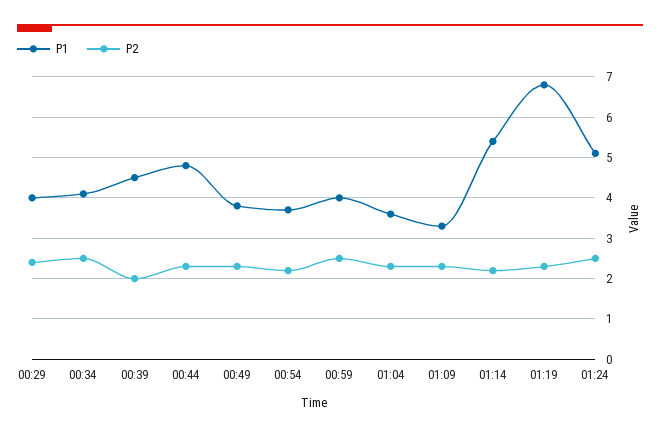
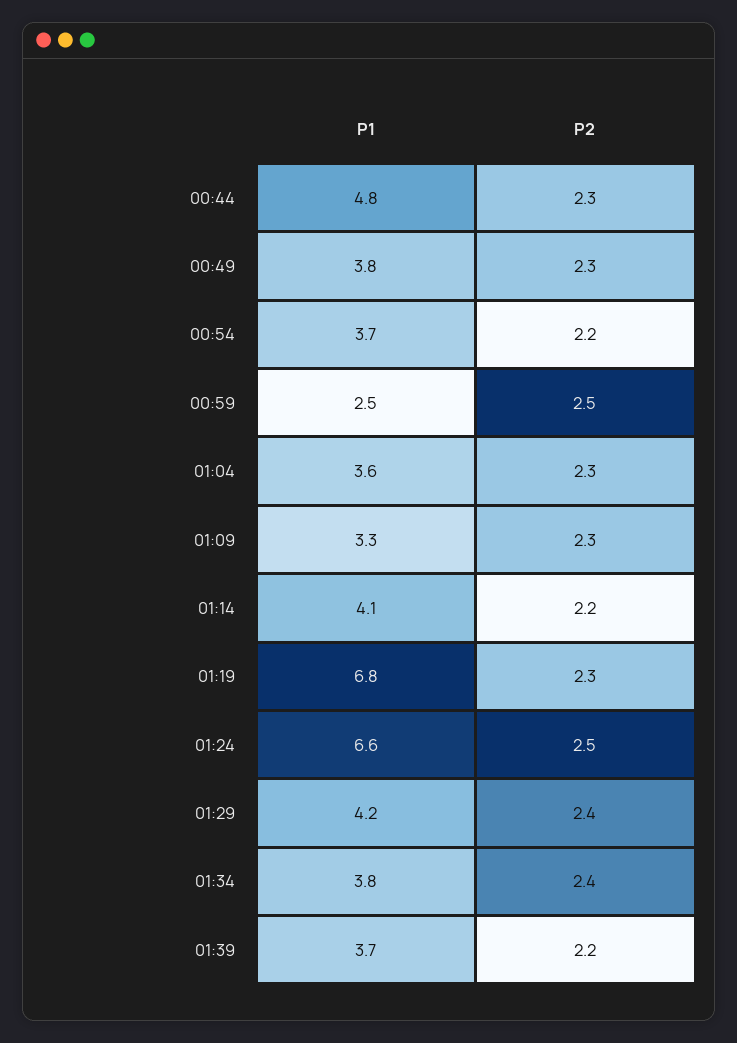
P1, 00:29: 4 -> none
P2, 00:29: 2.5 -> none
P1, 00:34: 4 -> none
P2, 00:34: 2.5 -> none
P1, 00:39: 4.5 -> none
P2, 00:39: 2 -> none
P1, 00:59: 4 -> 2.5
P1, 01:14: 5.5 -> 4.1
P1, 01:24: 5 -> 6.6
P1, 01:29: none -> 4.2
P2, 01:29: none -> 2.4
P1, 01:34: none -> 3.8
P2, 01:34: none -> 2.4
P1, 01:39: none -> 3.7
P2, 01:39: none -> 2.2

